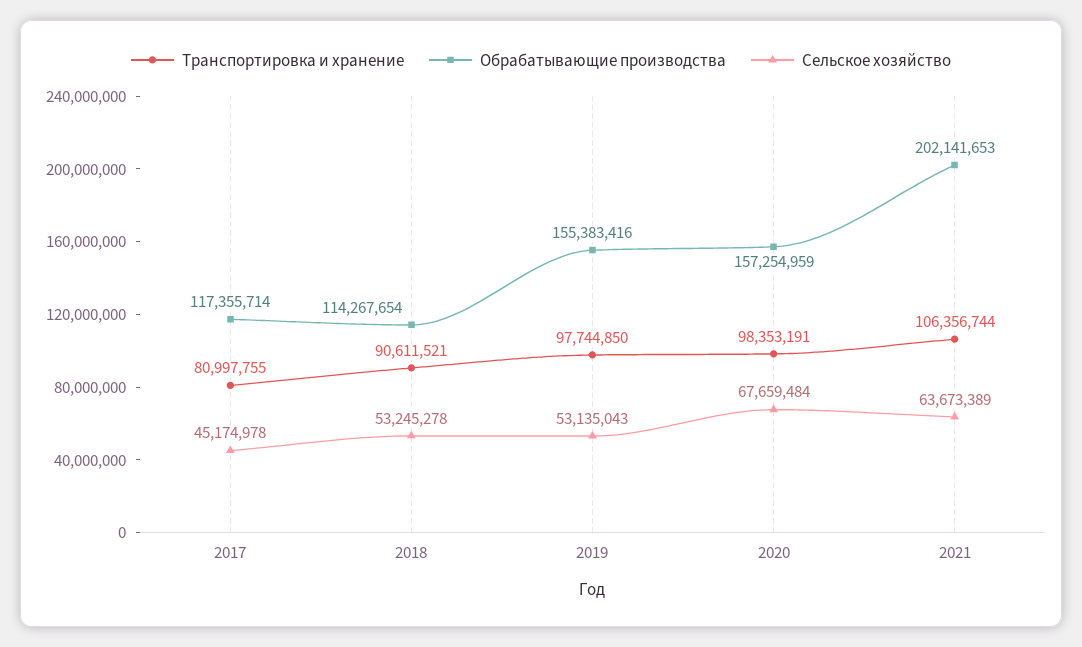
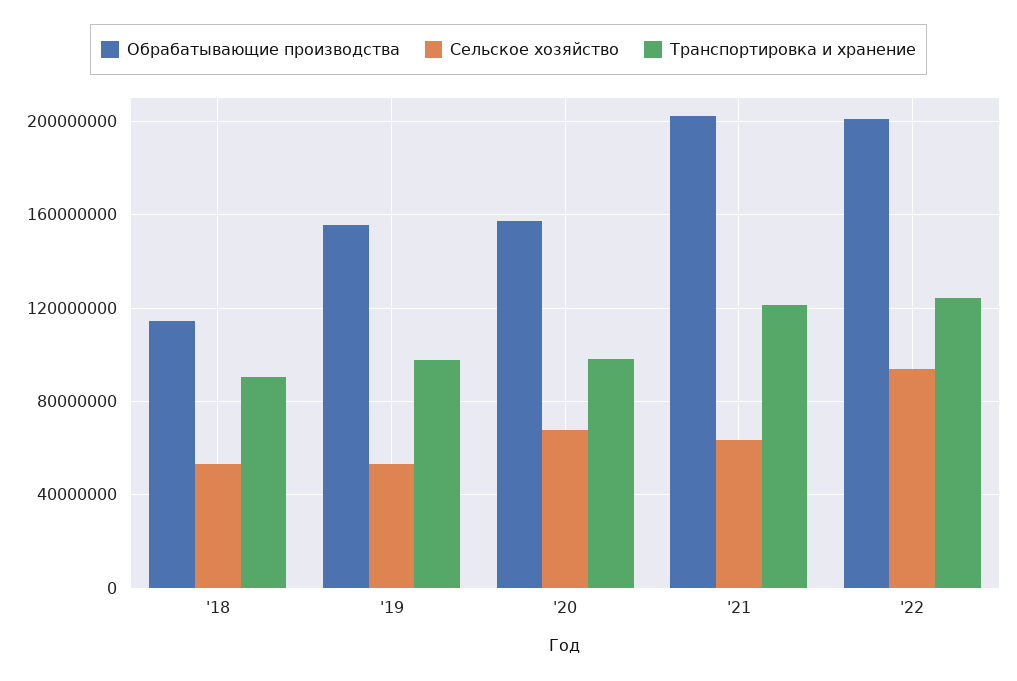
Транспортировка и хранение, 2017: 80997755 -> none
Обрабатывающие производства, 2017: 117355714 -> none
Сельское хозяйство, 2017: 45174978 -> none
Транспортировка и хранение, 2021: 106356744 -> 120000000
Обрабатывающие производства, '22: none -> 200000000
Сельское хозяйство, '22: none -> 95000000
Транспортировка и хранение, '22: none -> 125000000

